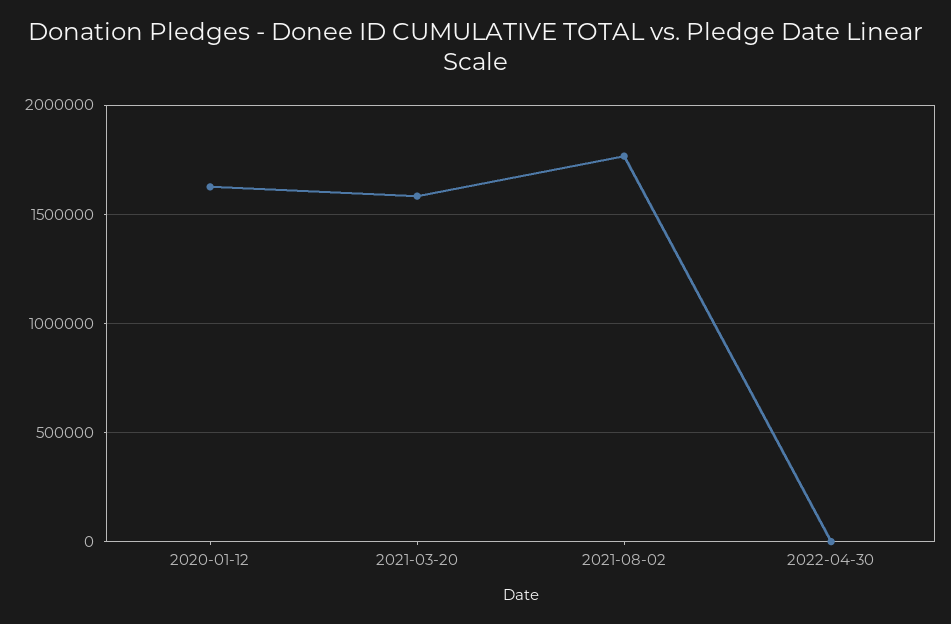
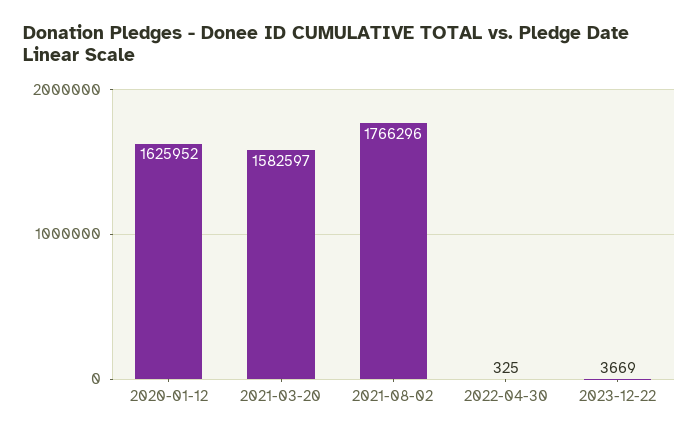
2023-12-22: none -> 3669

